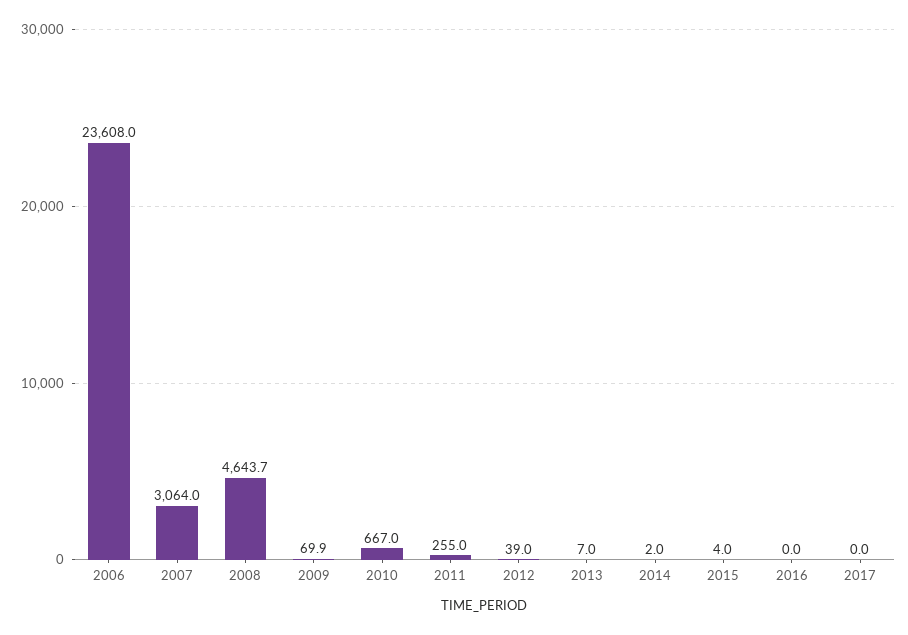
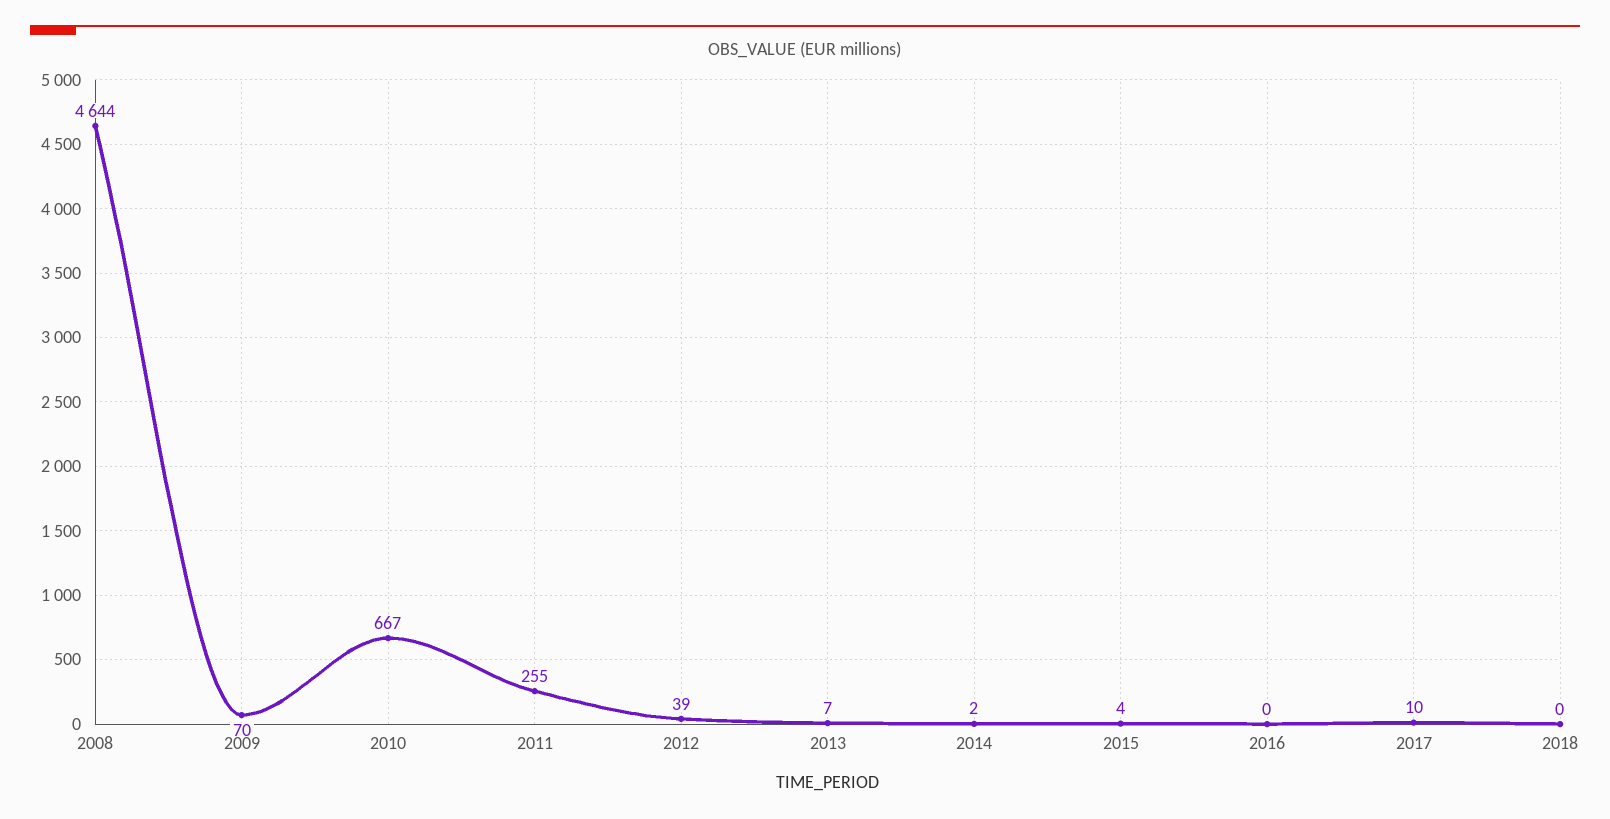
2006: 23608 -> none
2007: 3064 -> none
2017: 0 -> 10
2018: none -> 0

